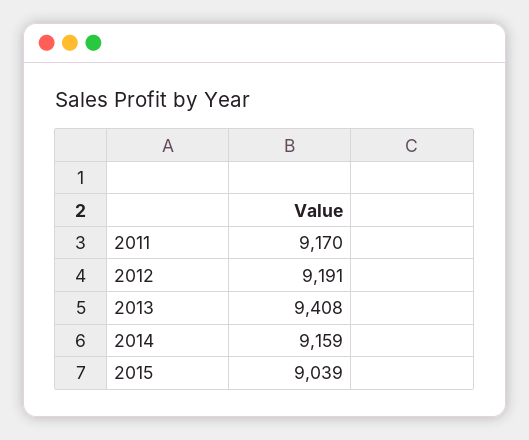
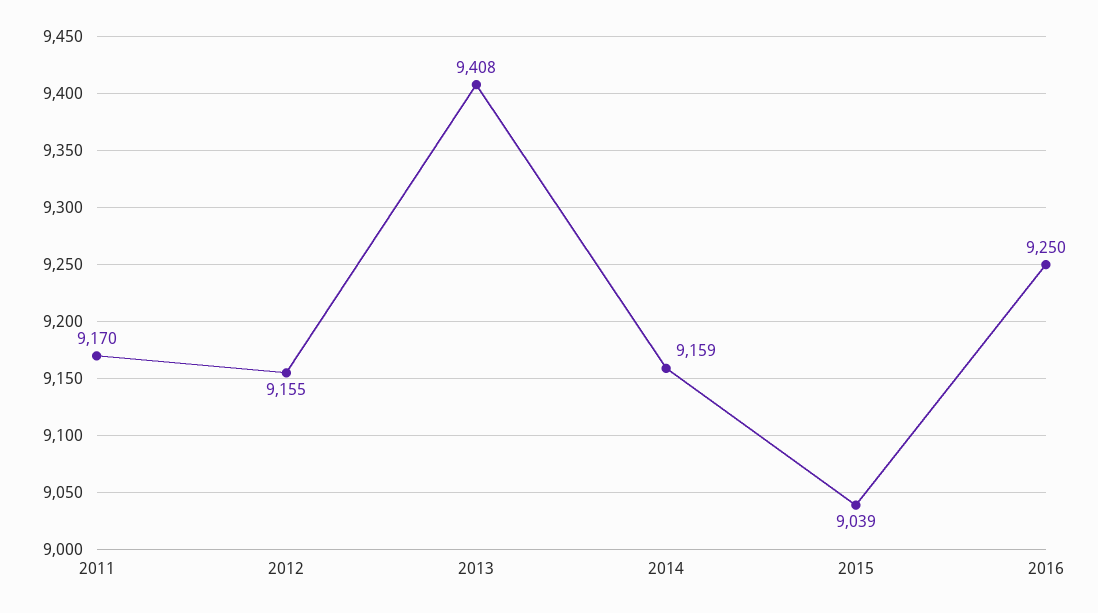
2012: 9191 -> 9155
2016: none -> 9250

